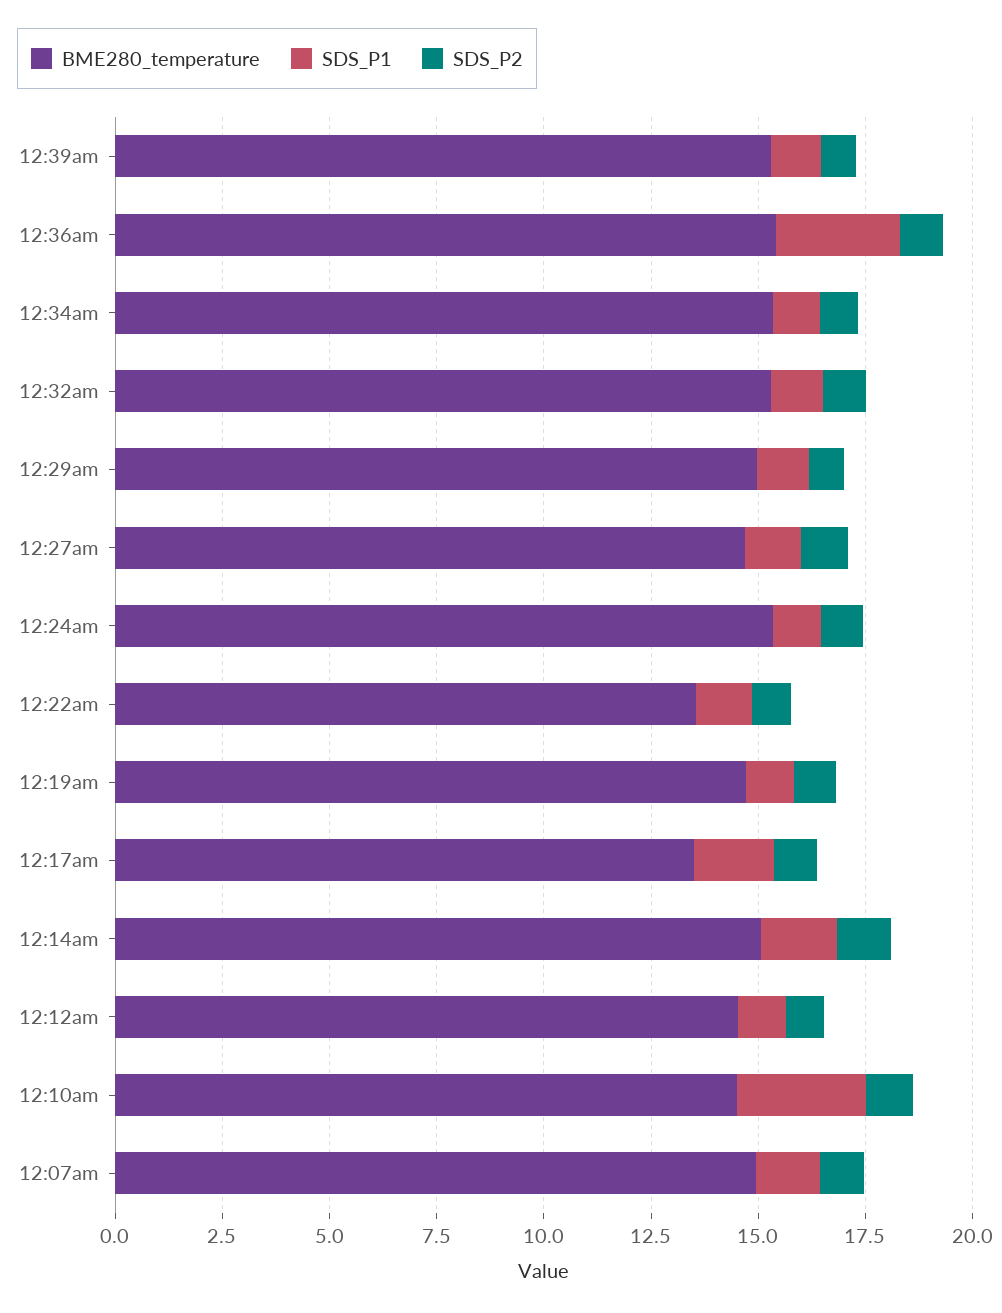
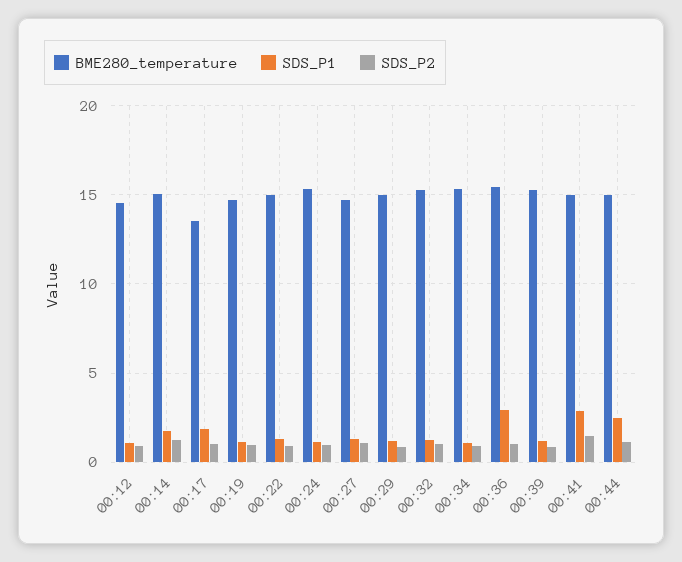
BME280_temperature, 12:22am: 13.5 -> 15
BME280_temperature, 12:10am: 14.5 -> none
SDS_P1, 12:10am: 3 -> none
SDS_P2, 12:10am: 1 -> none
BME280_temperature, 12:07am: 15 -> none
SDS_P1, 12:07am: 1.5 -> none
SDS_P2, 12:07am: 1 -> none
BME280_temperature, 00:41: none -> 15
SDS_P1, 00:41: none -> 3
SDS_P2, 00:41: none -> 1.5
BME280_temperature, 00:44: none -> 15
SDS_P1, 00:44: none -> 2.5
SDS_P2, 00:44: none -> 1

